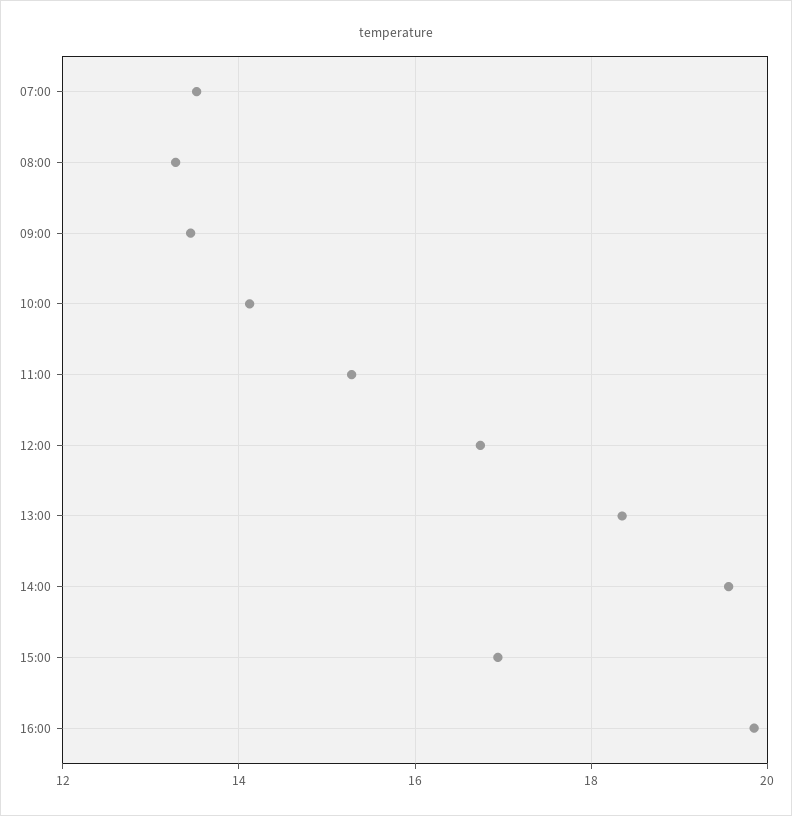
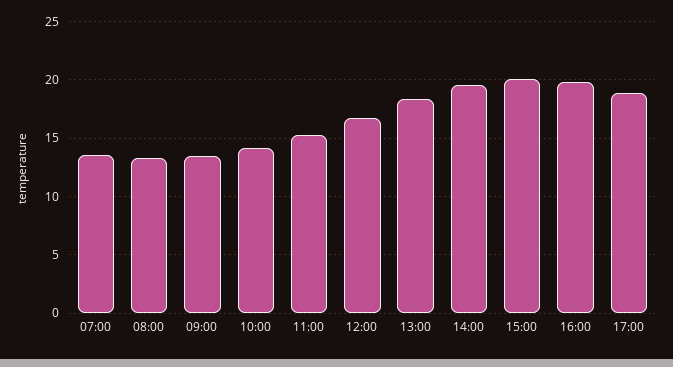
15:00: 17 -> 20
17:00: none -> 19

